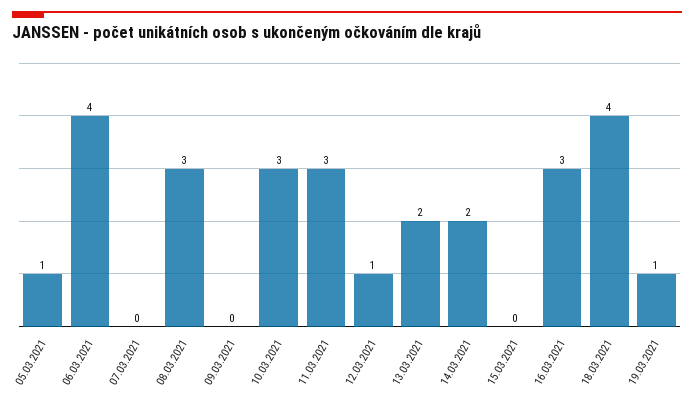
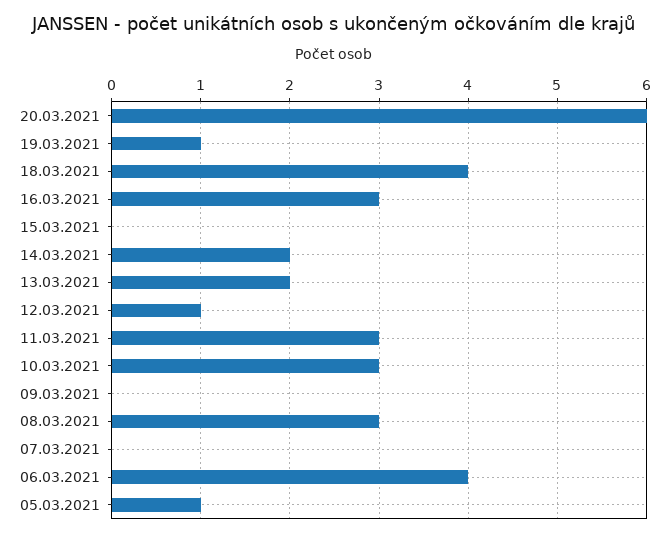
20.03.2021: none -> 6

